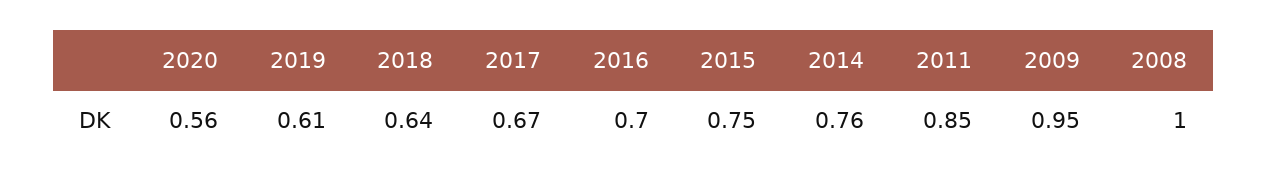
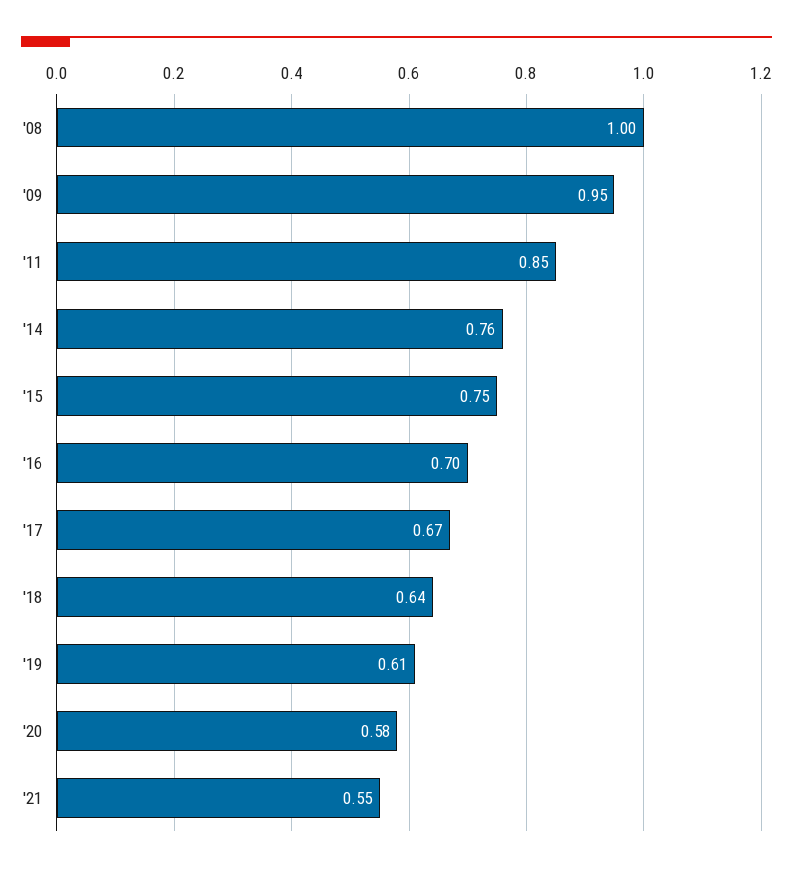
2020: 0.56 -> 0.58
'21: none -> 0.55

